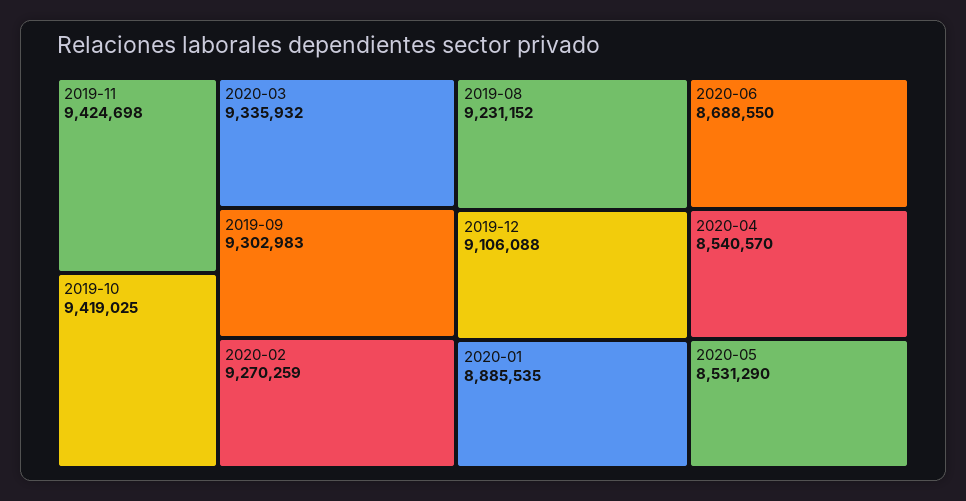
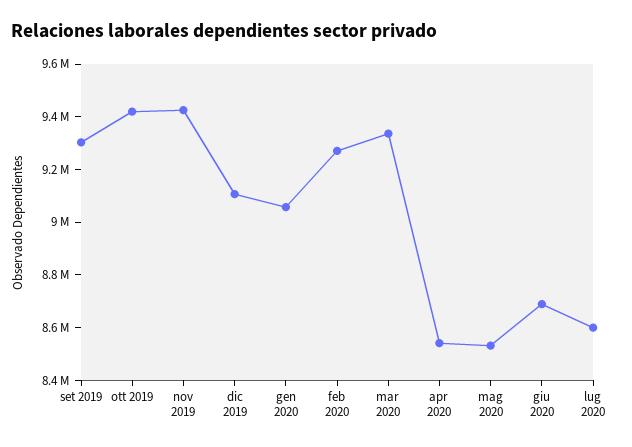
2019-08: 9231152 -> none
2020-01: 8885535 -> 9050000
lug 2020: none -> 8600000

